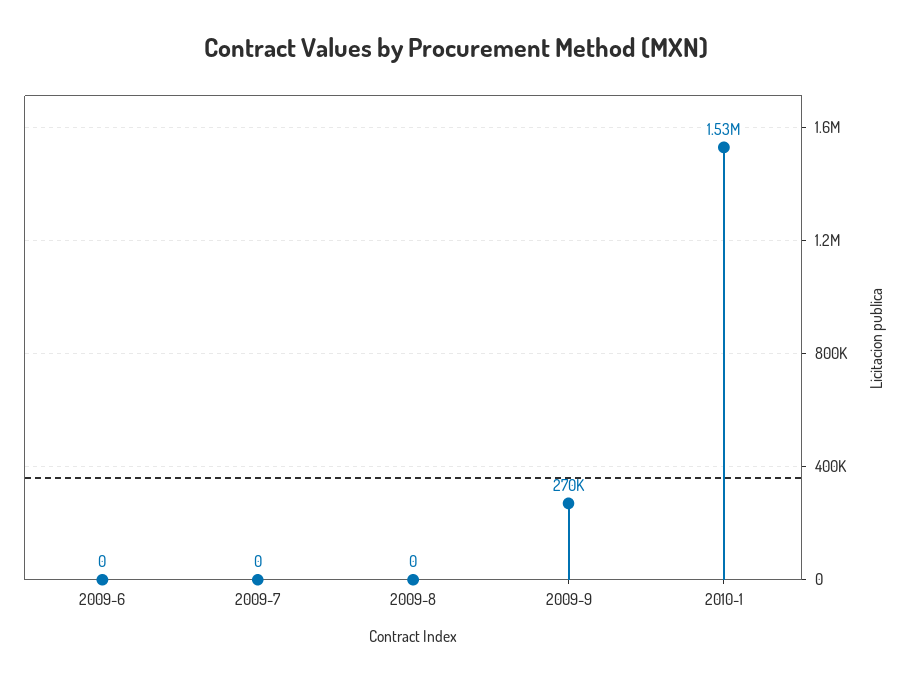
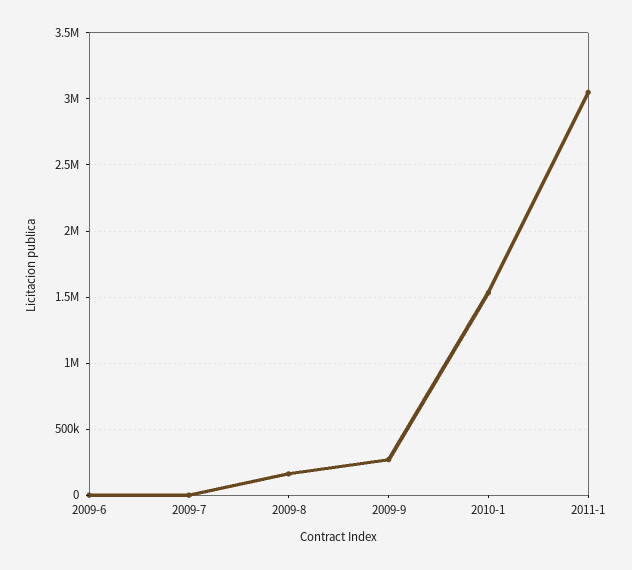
2009-8: 0 -> 150000
2011-1: none -> 3050000

